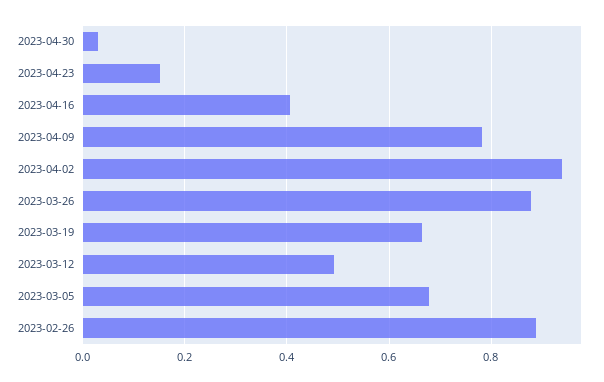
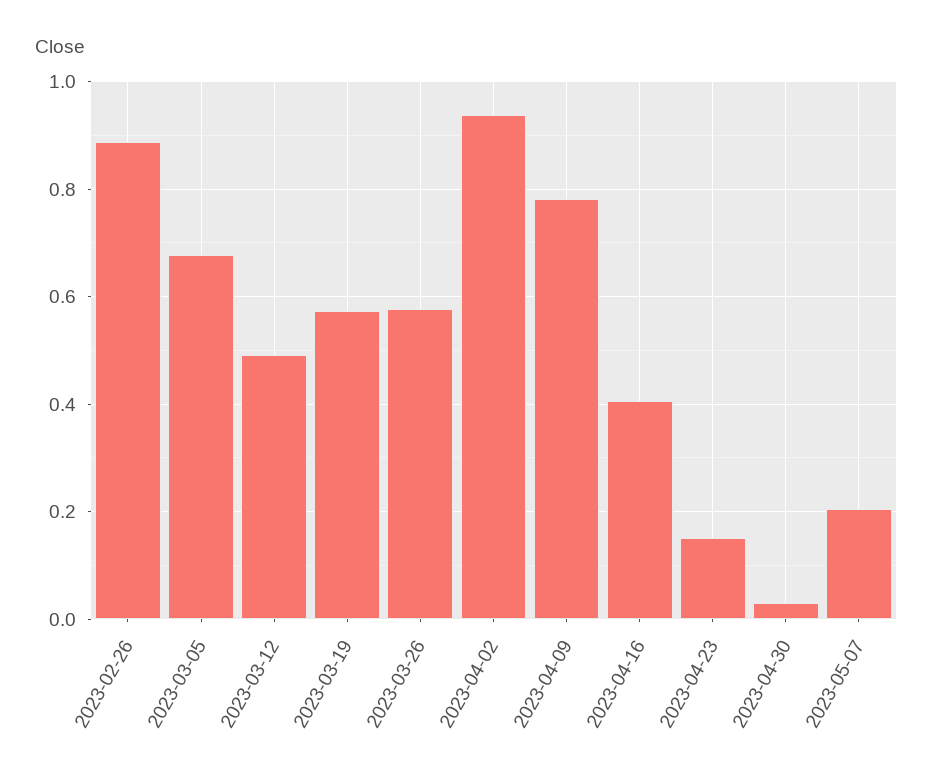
2023-03-26: 0.88 -> 0.58
2023-03-19: 0.66 -> 0.58
2023-05-07: none -> 0.2

